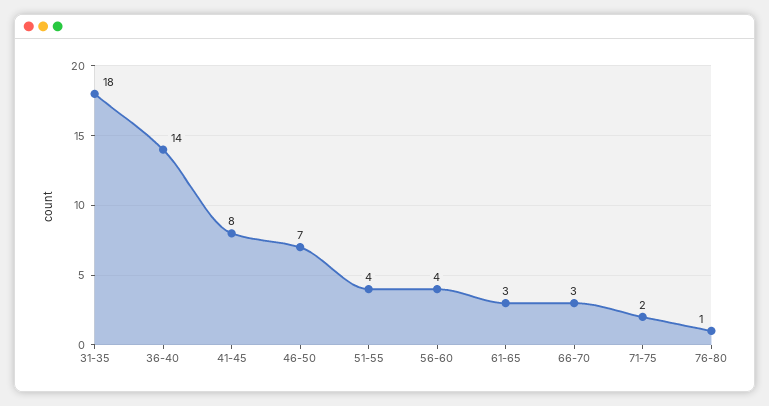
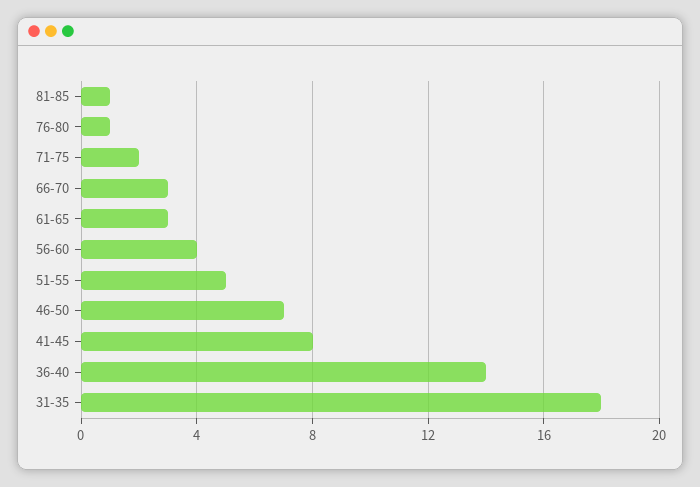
51-55: 4 -> 5
81-85: none -> 1

